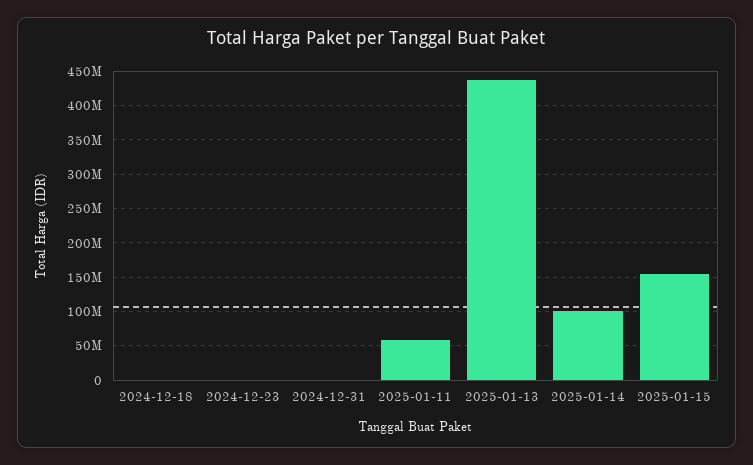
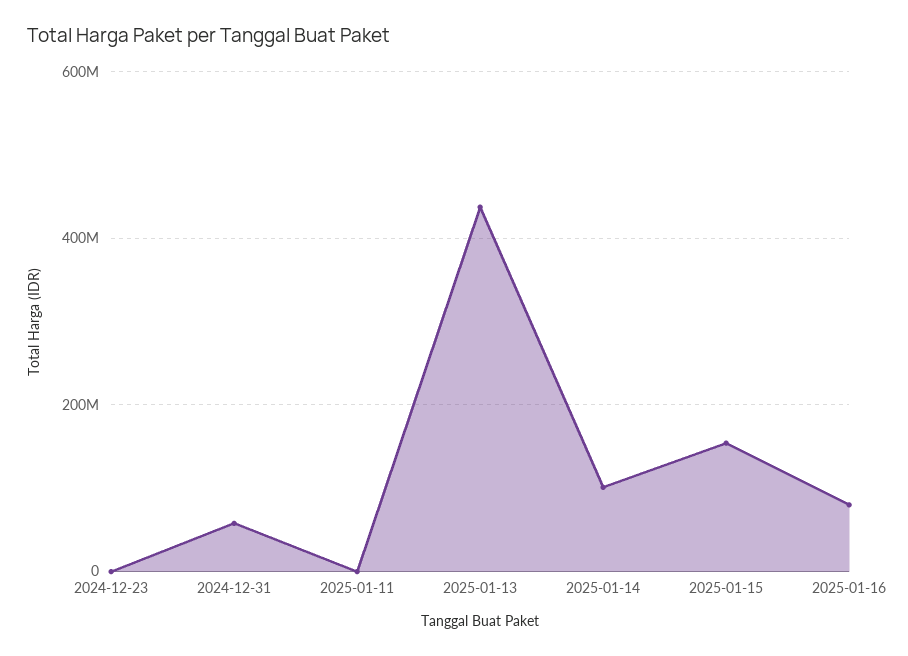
2024-12-18: 0 -> none
2024-12-31: 0 -> 60000000
2025-01-11: 60000000 -> 0
2025-01-16: none -> 80000000

